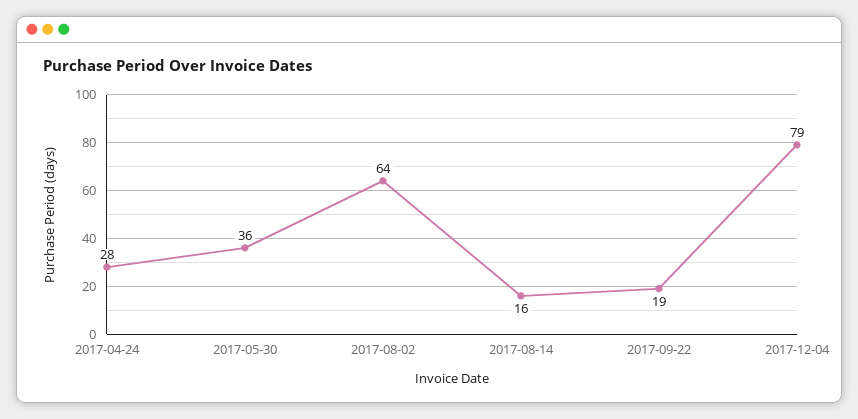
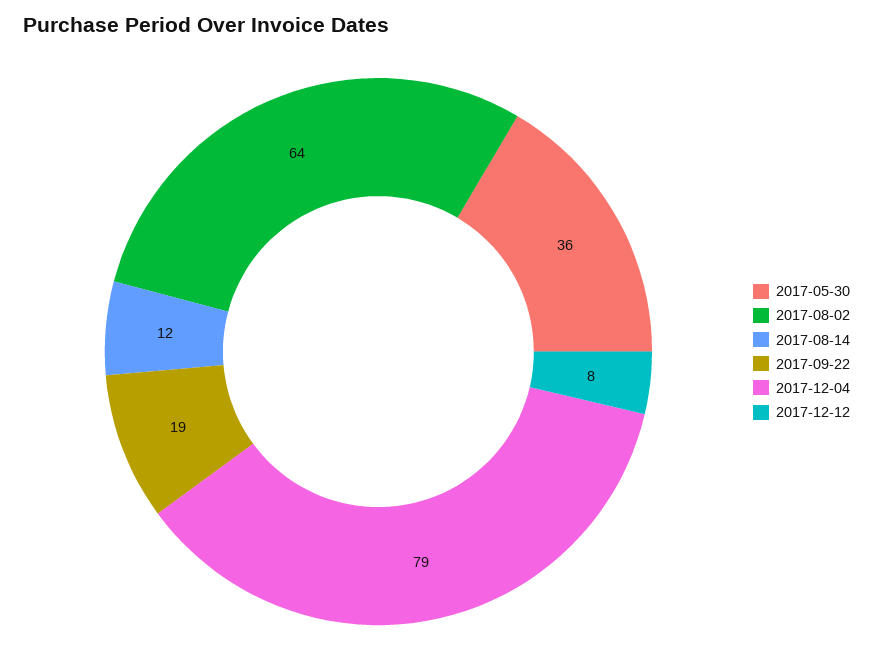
2017-04-24: 28 -> none
2017-08-14: 16 -> 12
2017-12-12: none -> 8

